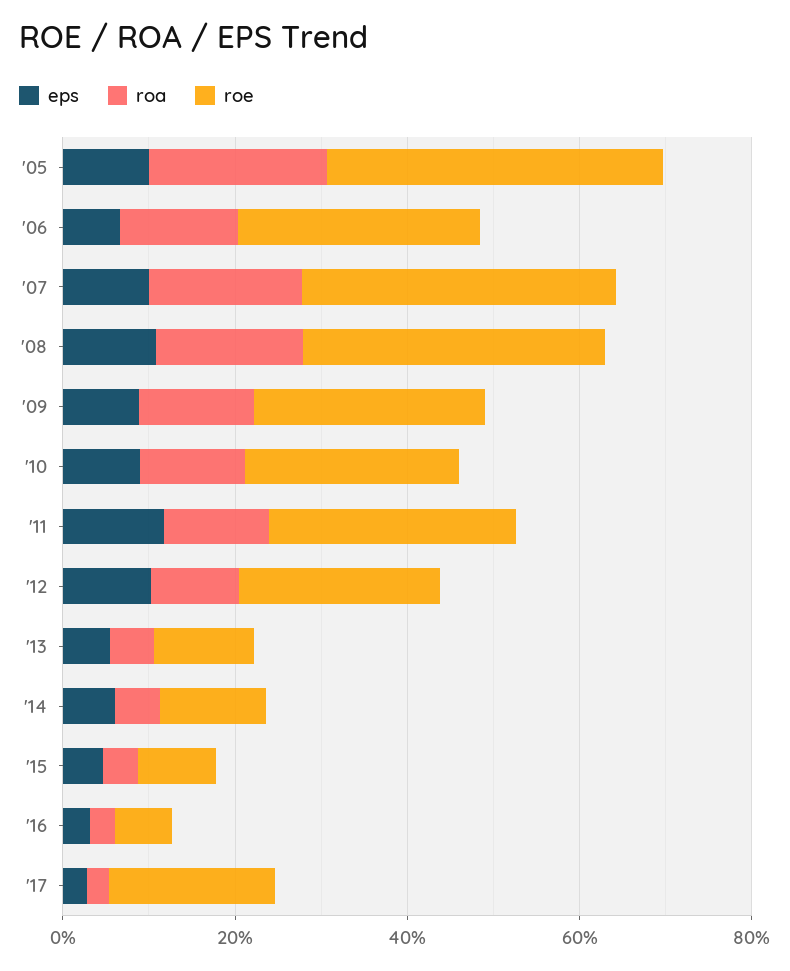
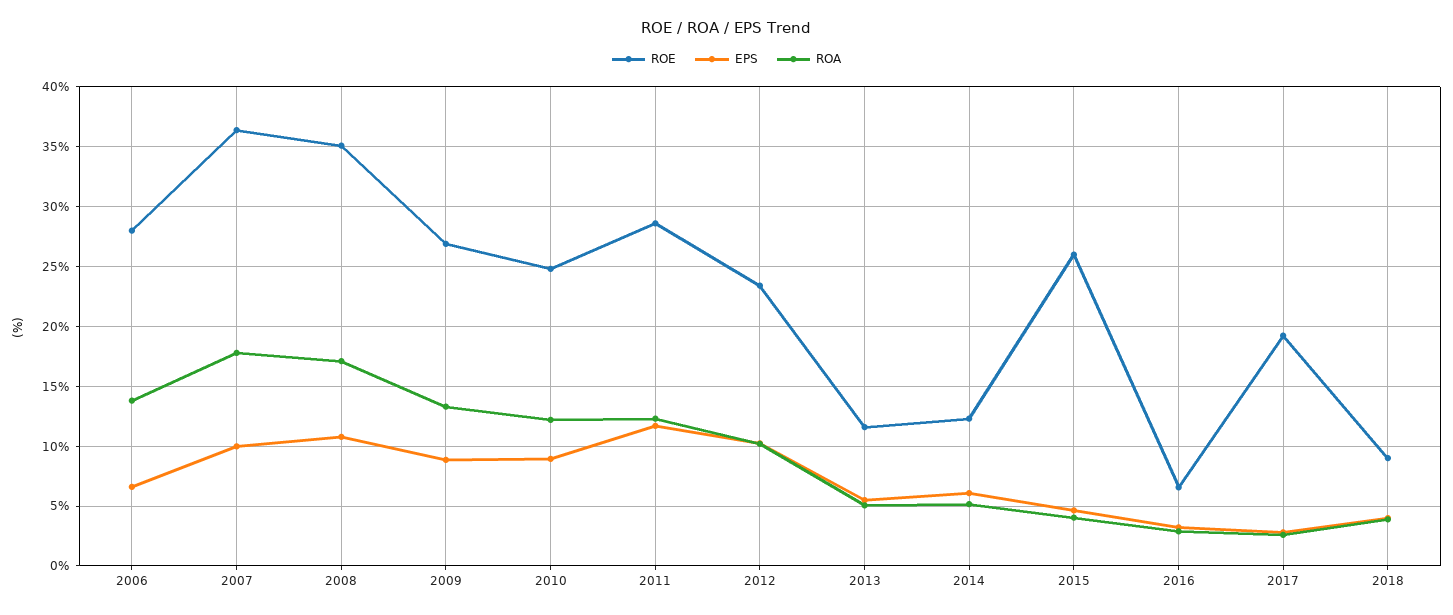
eps, '05: 10 -> none
roa, '05: 20 -> none
roe, '05: 40 -> none
roe, '15: 10 -> 26
roe, 2018: none -> 9
eps, 2018: none -> 4
roa, 2018: none -> 4

